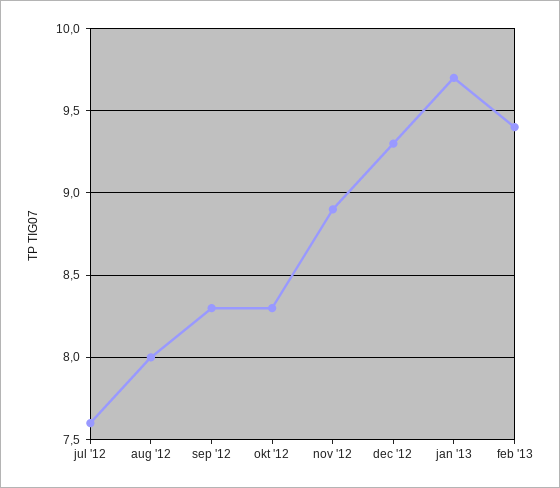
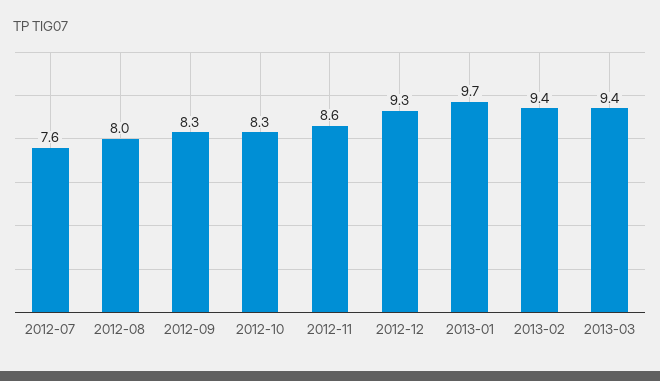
nov '12: 8.9 -> 8.6
2013-03: none -> 9.4

